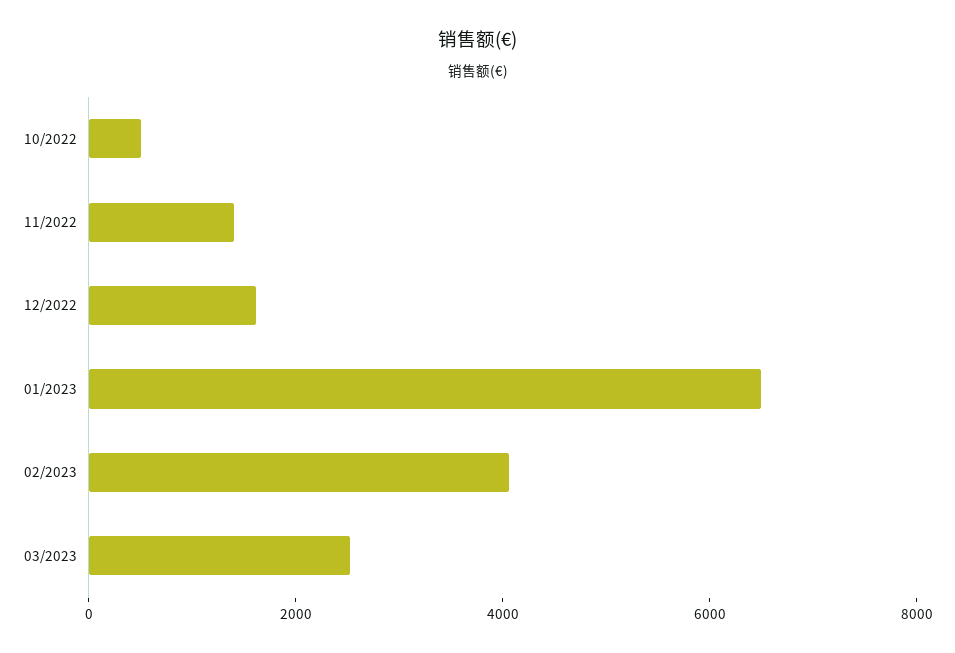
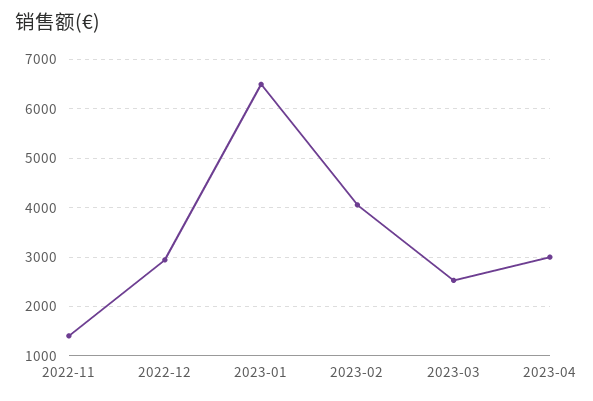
10/2022: 500 -> none
12/2022: 1500 -> 3000
2023-04: none -> 3000

